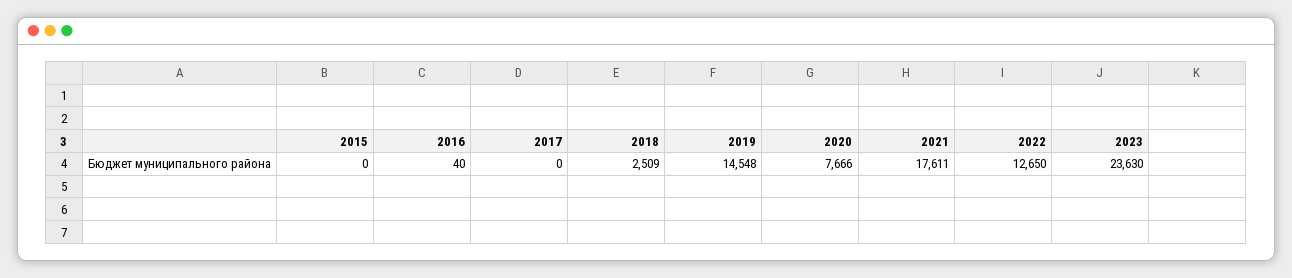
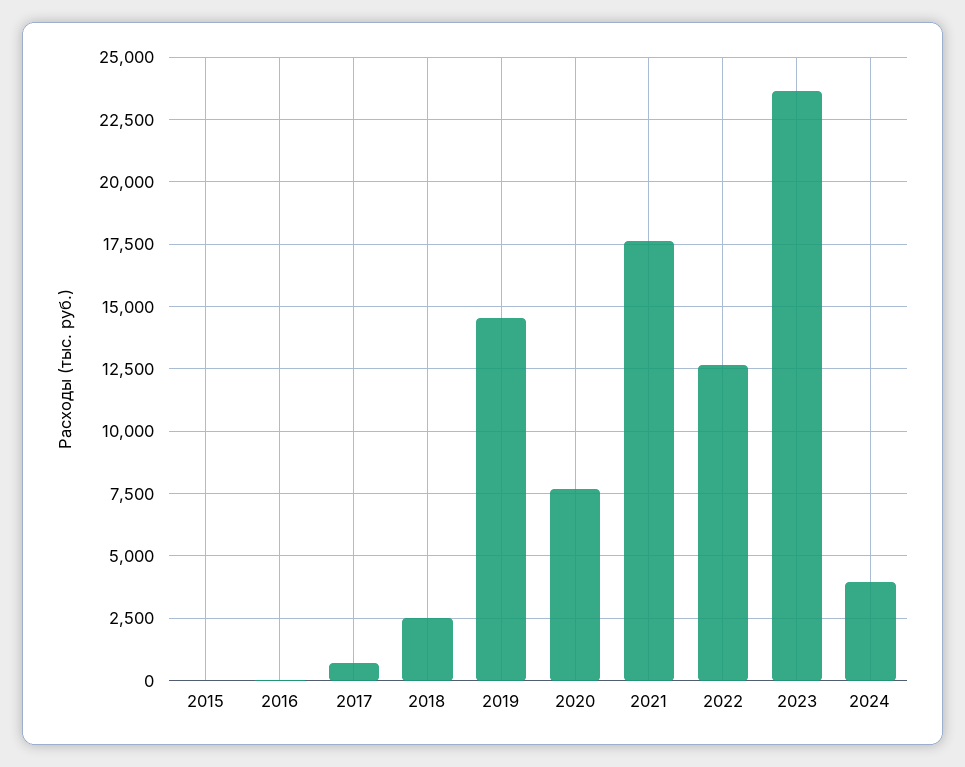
2017: 0 -> 750
2024: none -> 4000

